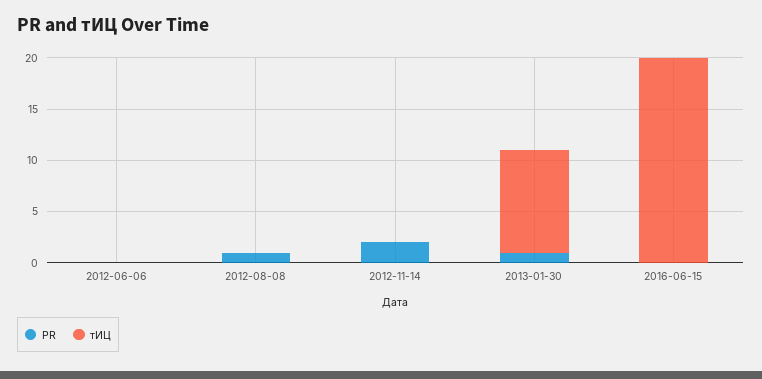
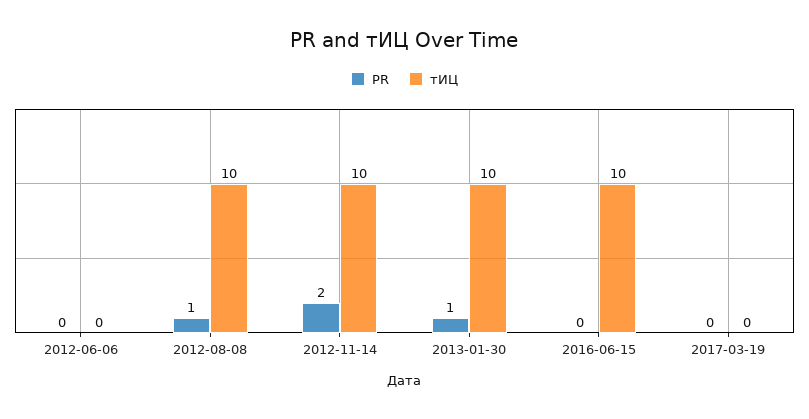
тИЦ, 2012-08-08: 0 -> 10
тИЦ, 2012-11-14: 0 -> 10
тИЦ, 2016-06-15: 20 -> 10
PR, 2017-03-19: none -> 0
тИЦ, 2017-03-19: none -> 0

